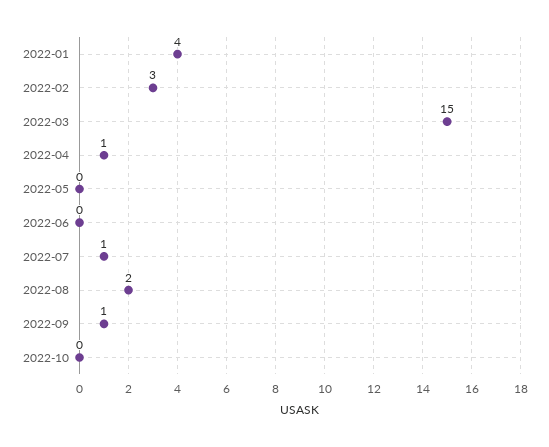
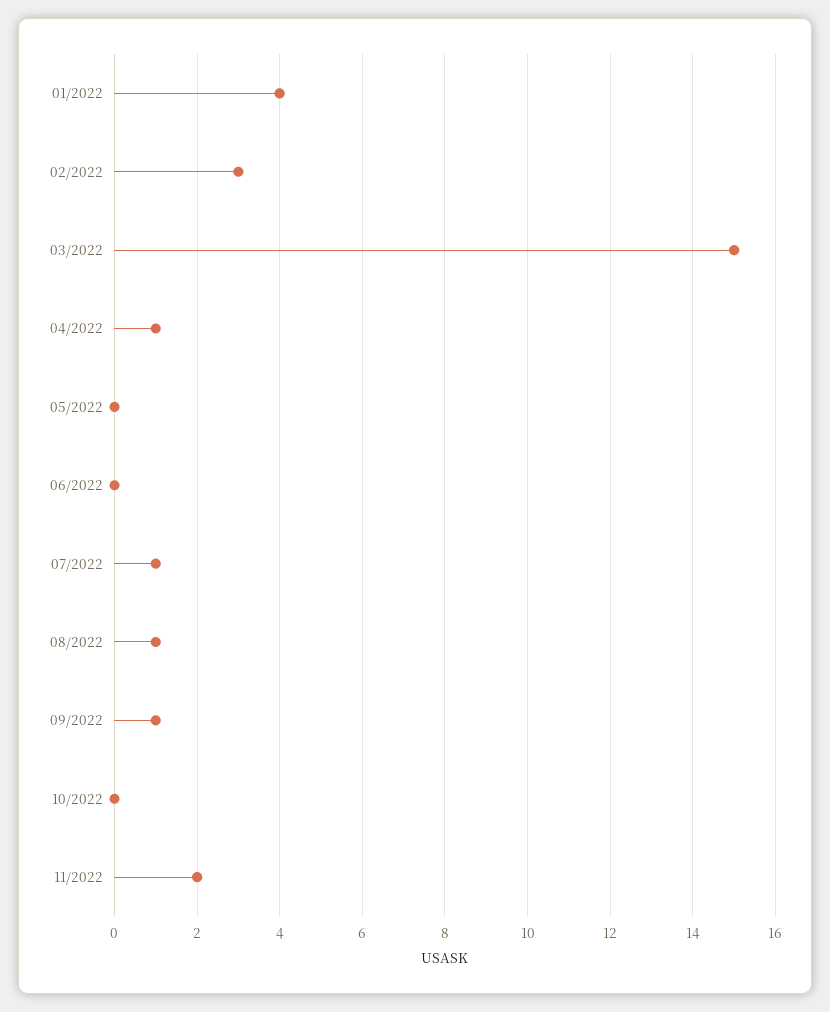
2022-08: 2 -> 1
11/2022: none -> 2

